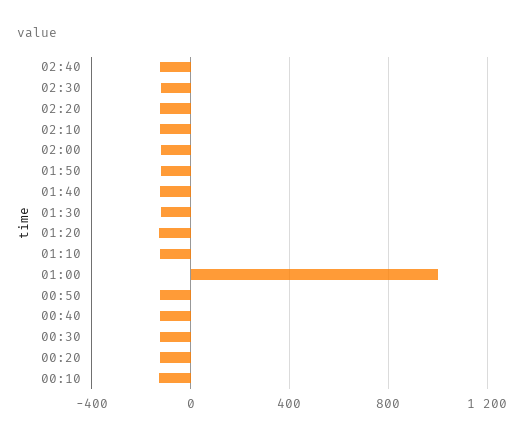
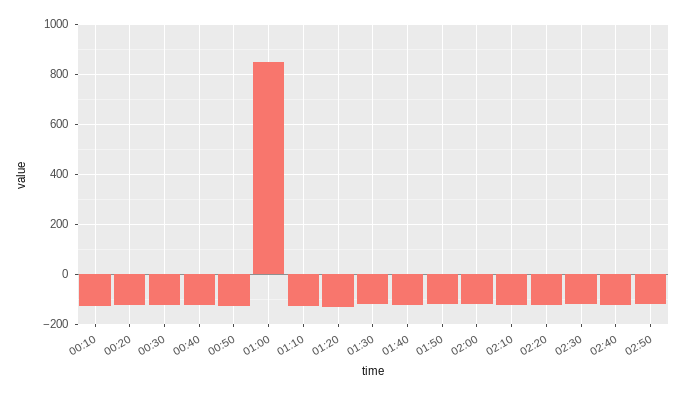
01:00: 1000 -> 850
02:50: none -> -125

